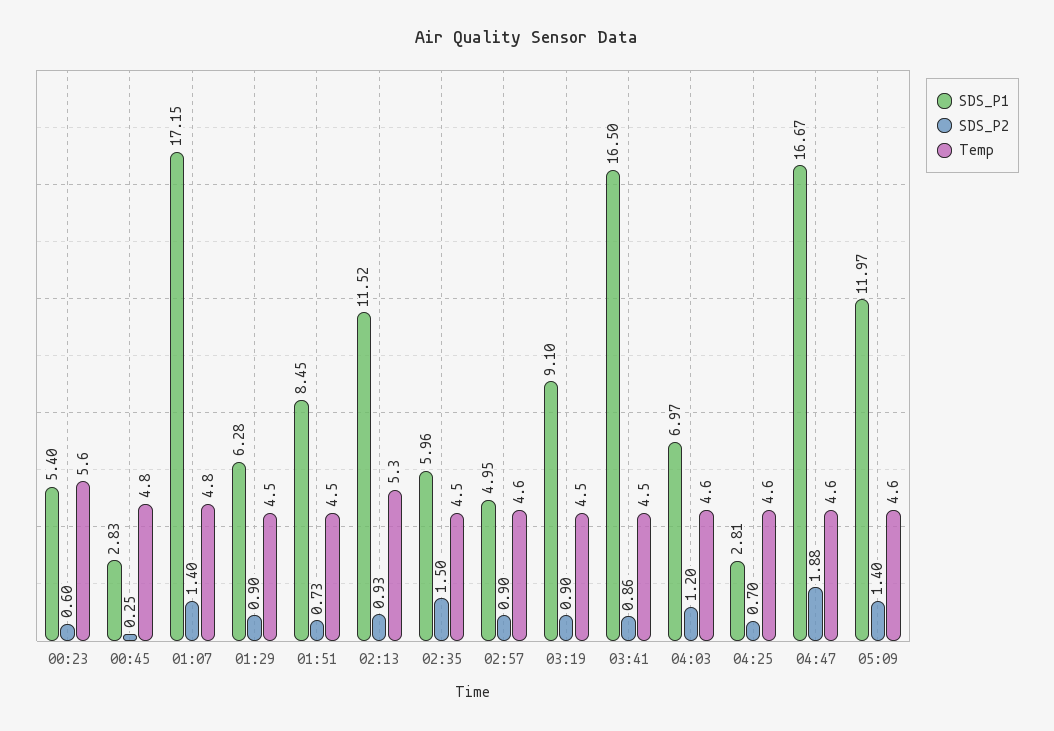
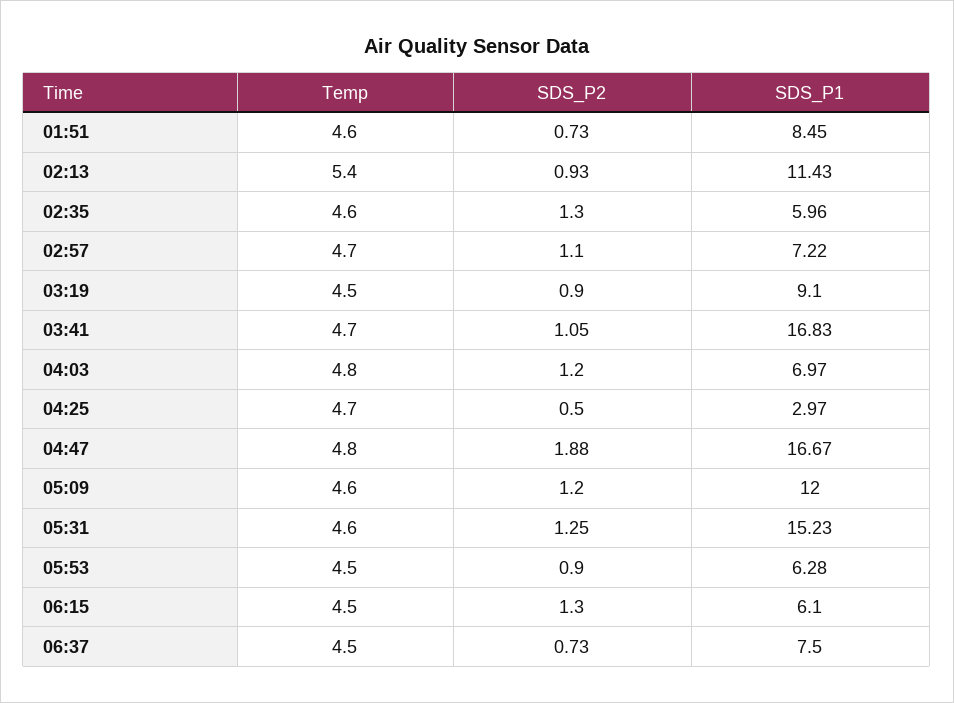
SDS_P1, 00:23: 5.4 -> none
SDS_P2, 00:23: 0.6 -> none
Temp, 00:23: 5.6 -> none
SDS_P1, 00:45: 2.83 -> none
SDS_P2, 00:45: 0.25 -> none
Temp, 00:45: 4.8 -> none
SDS_P1, 01:07: 17.15 -> none
SDS_P2, 01:07: 1.4 -> none
Temp, 01:07: 4.8 -> none
SDS_P1, 01:29: 6.28 -> none
SDS_P2, 01:29: 0.9 -> none
Temp, 01:29: 4.5 -> none
Temp, 01:51: 4.5 -> 4.6
SDS_P1, 02:13: 11.52 -> 11.43
Temp, 02:13: 5.3 -> 5.4
SDS_P2, 02:35: 1.5 -> 1.3
Temp, 02:35: 4.5 -> 4.6
SDS_P1, 02:57: 4.95 -> 7.22
SDS_P2, 02:57: 0.9 -> 1.1
Temp, 02:57: 4.6 -> 4.7
SDS_P1, 03:41: 16.5 -> 16.83
SDS_P2, 03:41: 0.86 -> 1.05
Temp, 03:41: 4.5 -> 4.7
Temp, 04:03: 4.6 -> 4.8
SDS_P1, 04:25: 2.81 -> 2.97
SDS_P2, 04:25: 0.7 -> 0.5
Temp, 04:25: 4.6 -> 4.7
Temp, 04:47: 4.6 -> 4.8
SDS_P1, 05:09: 11.97 -> 12
SDS_P2, 05:09: 1.4 -> 1.2
Temp, 05:31: none -> 4.6
SDS_P2, 05:31: none -> 1.25
SDS_P1, 05:31: none -> 15.23
Temp, 05:53: none -> 4.5
SDS_P2, 05:53: none -> 0.9
SDS_P1, 05:53: none -> 6.28
Temp, 06:15: none -> 4.5
SDS_P2, 06:15: none -> 1.3
SDS_P1, 06:15: none -> 6.1
Temp, 06:37: none -> 4.5
SDS_P2, 06:37: none -> 0.73
SDS_P1, 06:37: none -> 7.5

